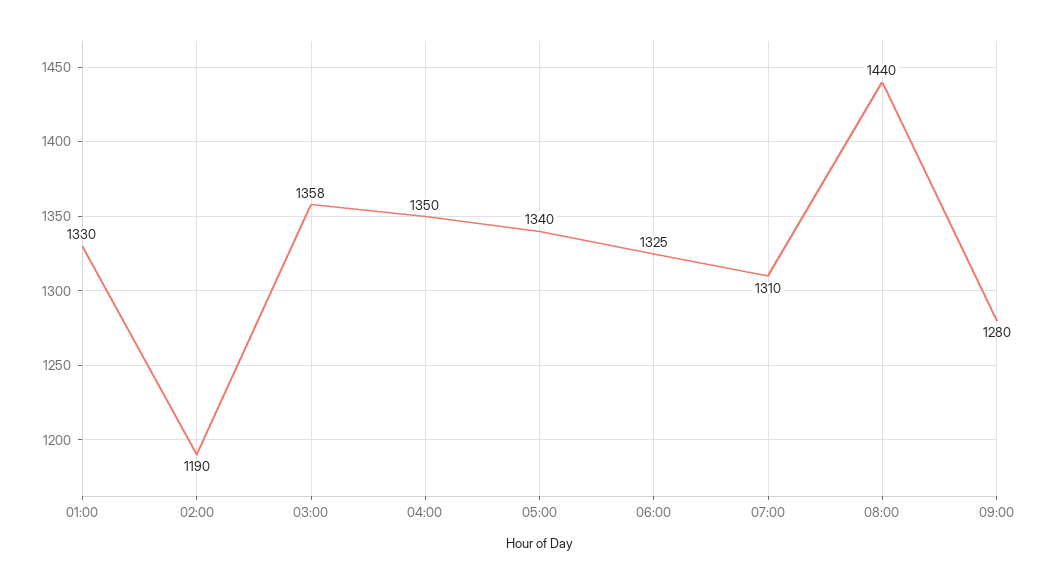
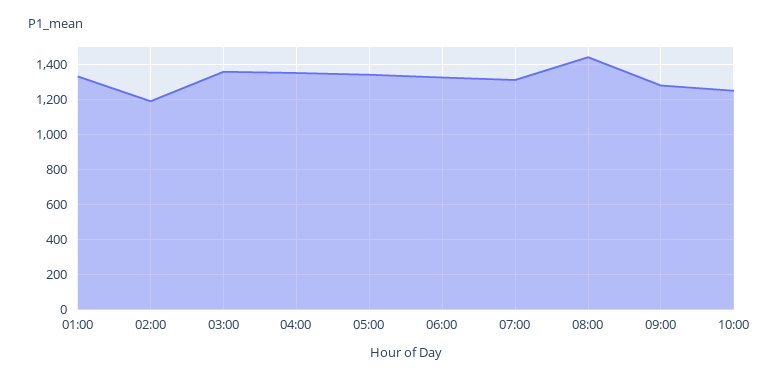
10:00: none -> 1250

